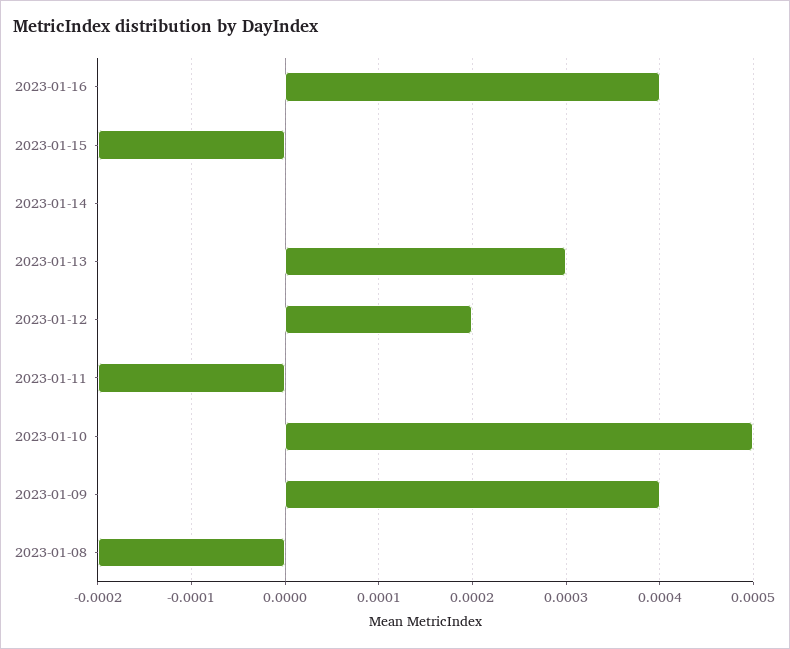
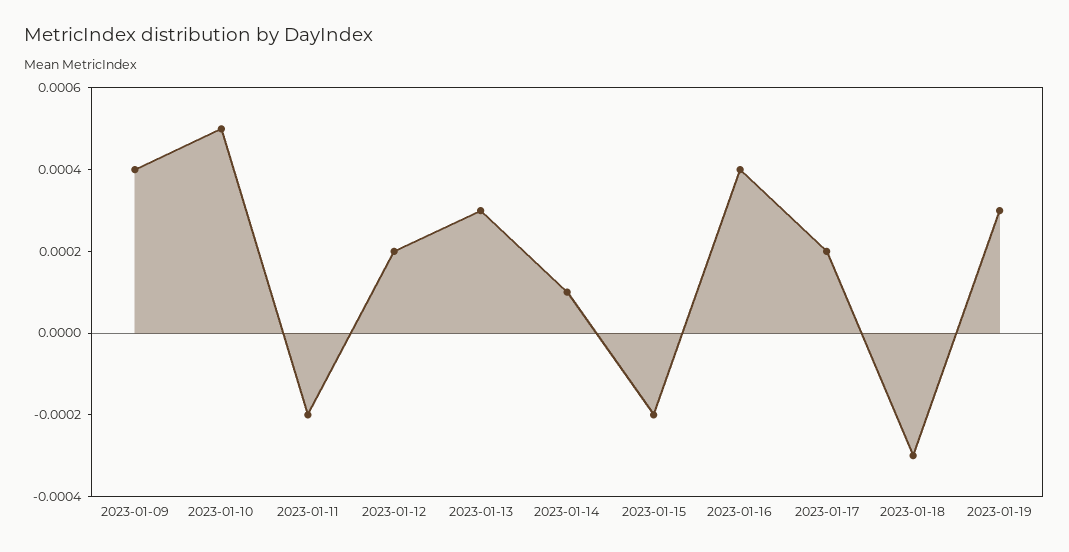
2023-01-14: 0 -> 0.0001
2023-01-08: -0.0002 -> none
2023-01-17: none -> 0.0002
2023-01-18: none -> -0.0003
2023-01-19: none -> 0.0003

